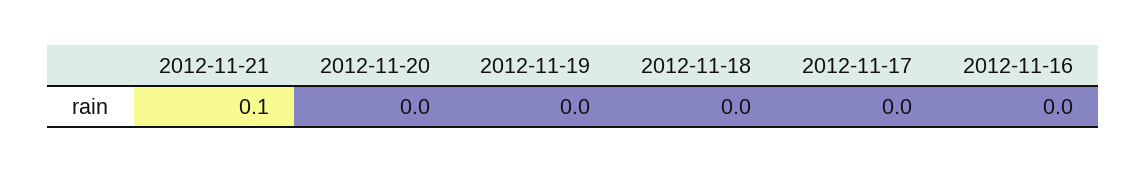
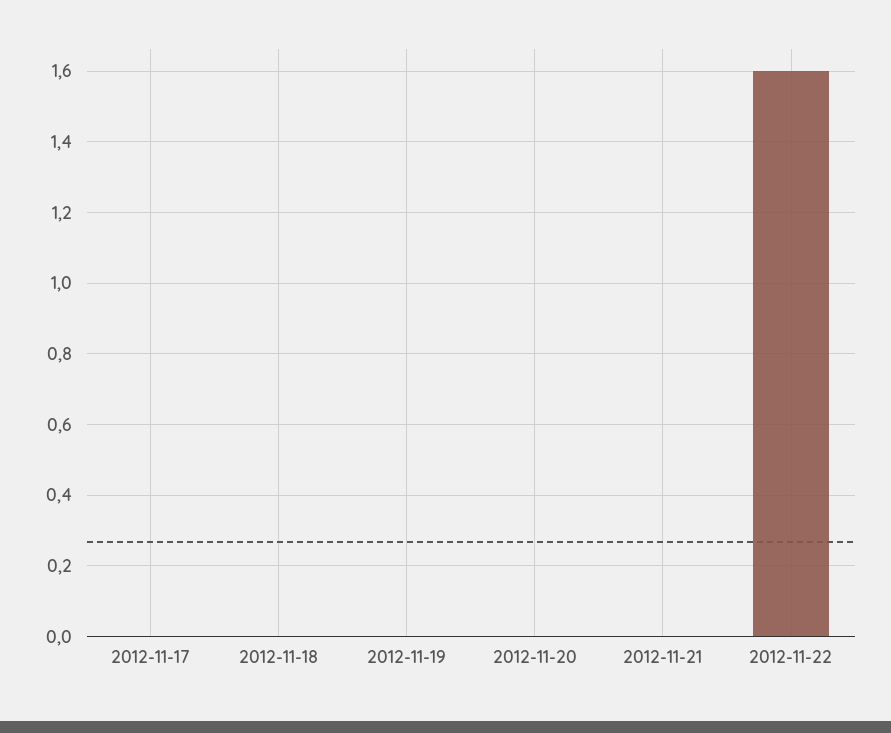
2012-11-21: 0.1 -> 0
2012-11-16: 0 -> none
2012-11-22: none -> 1.6

